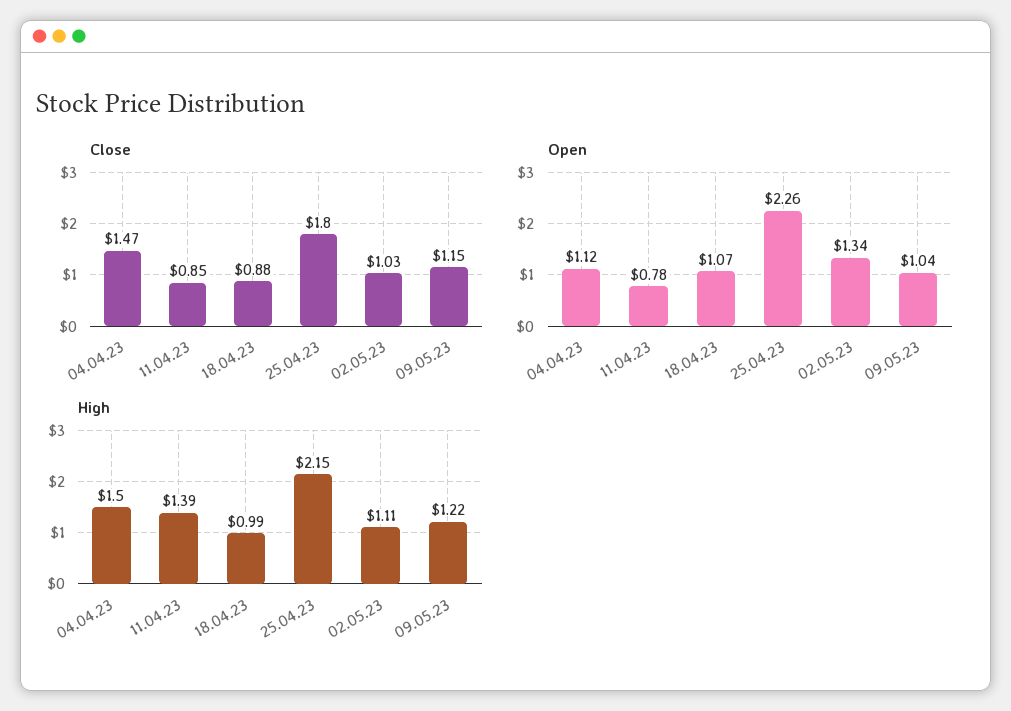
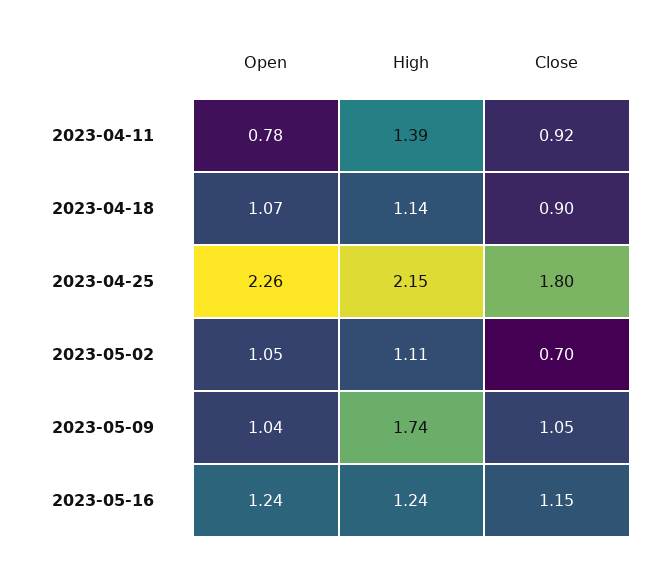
Close, 04.04.23: 1.47 -> none
Close, 11.04.23: 0.85 -> 0.92
Close, 18.04.23: 0.88 -> 0.9
Close, 02.05.23: 1.03 -> 0.7
Close, 09.05.23: 1.15 -> 1.05
Open, 04.04.23: 1.12 -> none
Open, 02.05.23: 1.34 -> 1.05
High, 04.04.23: 1.5 -> none
High, 18.04.23: 0.99 -> 1.14
High, 09.05.23: 1.22 -> 1.74
Open, 2023-05-16: none -> 1.24
High, 2023-05-16: none -> 1.24
Close, 2023-05-16: none -> 1.15

